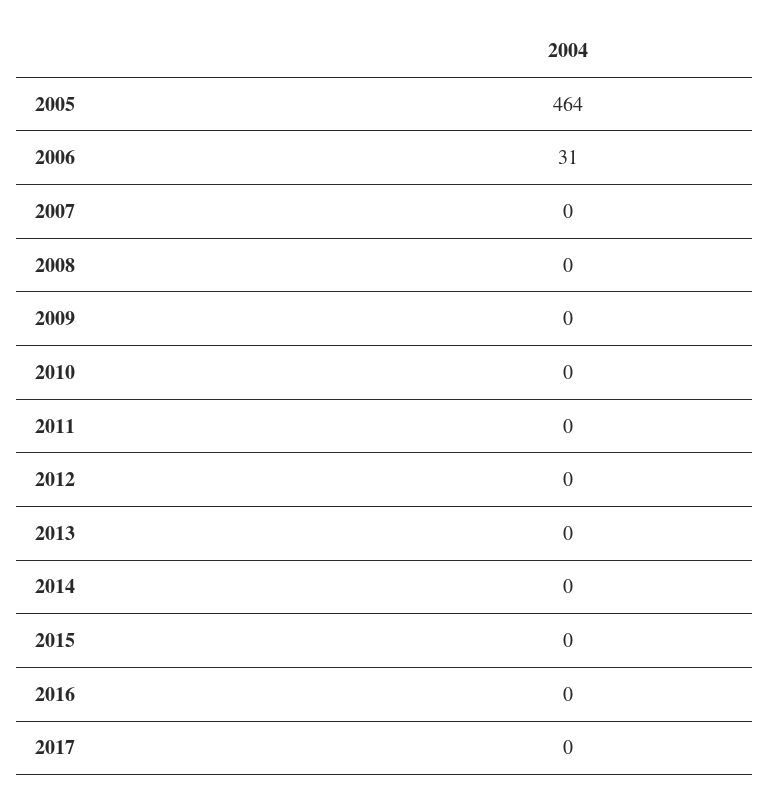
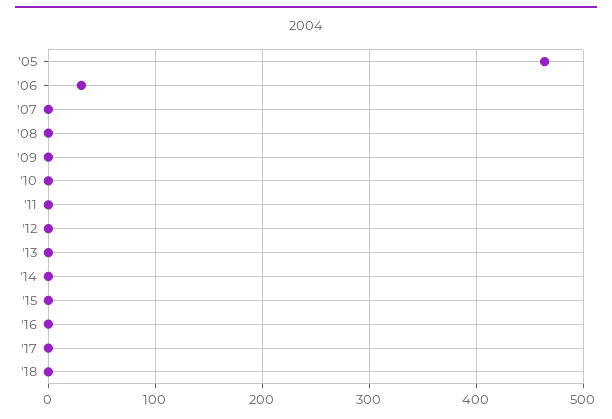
'18: none -> 0

